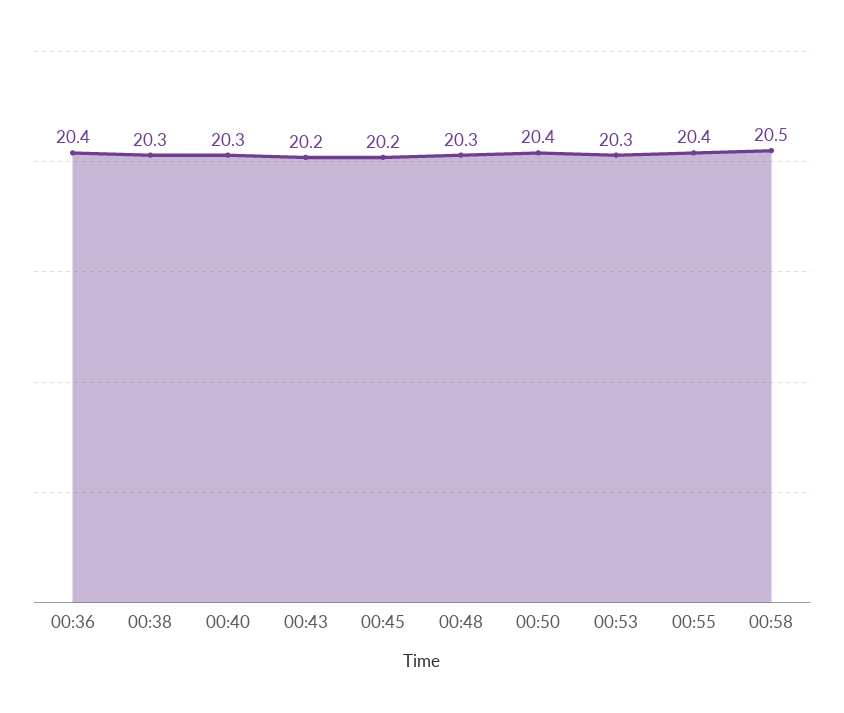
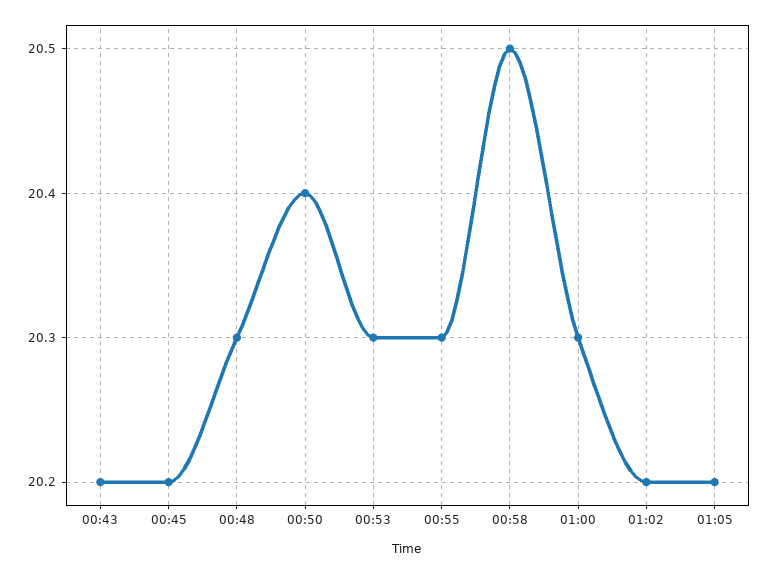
00:36: 20.4 -> none
00:38: 20.3 -> none
00:40: 20.3 -> none
00:55: 20.4 -> 20.3
01:00: none -> 20.3
01:02: none -> 20.2
01:05: none -> 20.2

